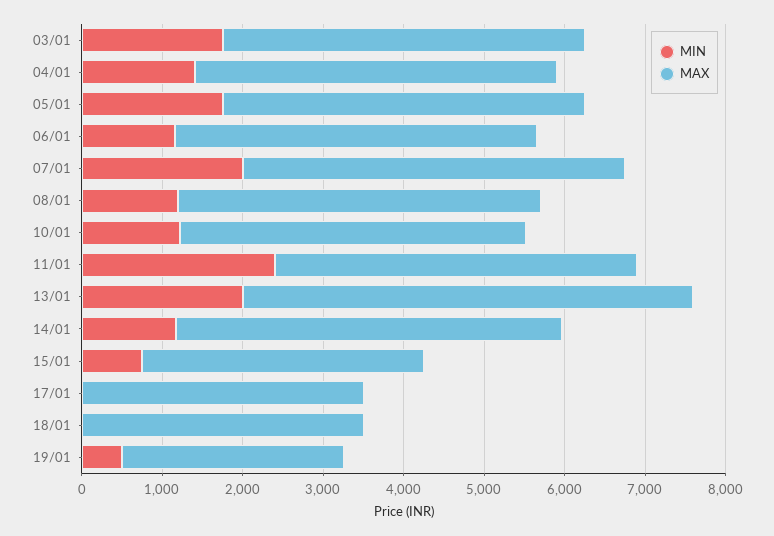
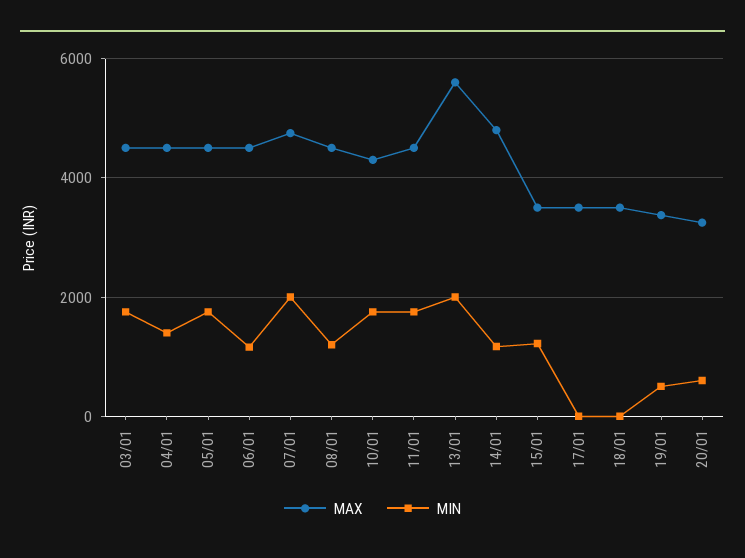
MIN, 10/01: 1200 -> 1800
MIN, 11/01: 2400 -> 1800
MIN, 15/01: 800 -> 1200
MAX, 19/01: 2800 -> 3400
MAX, 20/01: none -> 3200
MIN, 20/01: none -> 600

